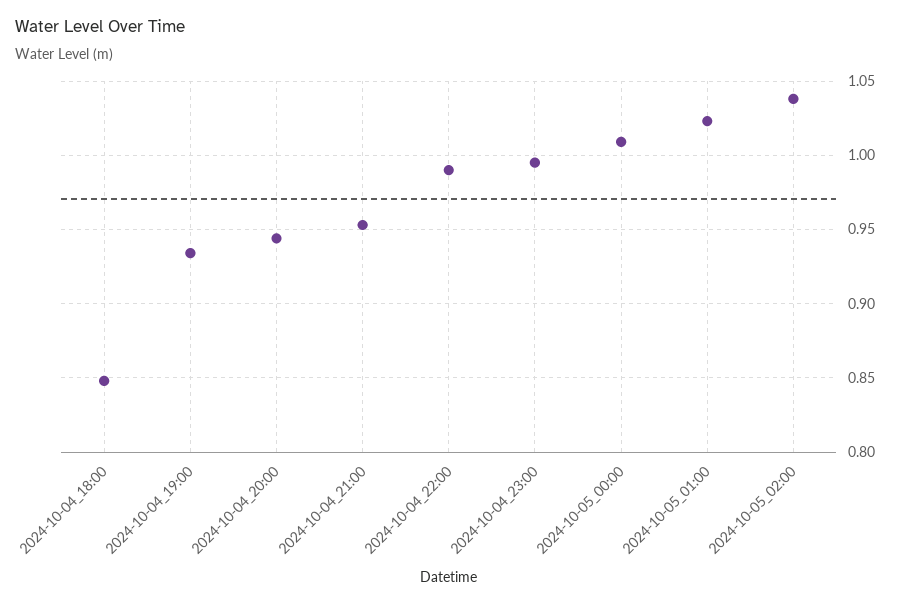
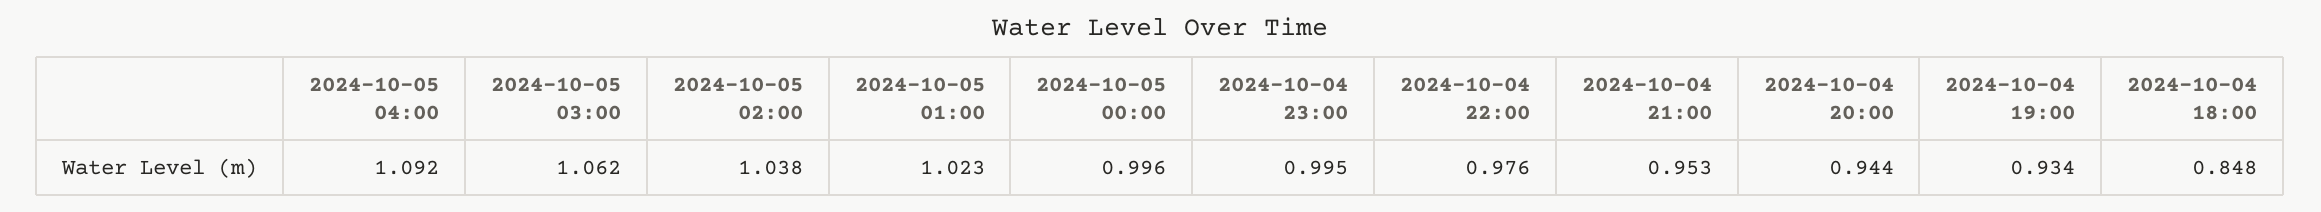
2024-10-04_22:00: 0.99 -> 0.976
2024-10-05_00:00: 1.01 -> 0.996
2024-10-05 04:00: none -> 1.092
2024-10-05 03:00: none -> 1.062

